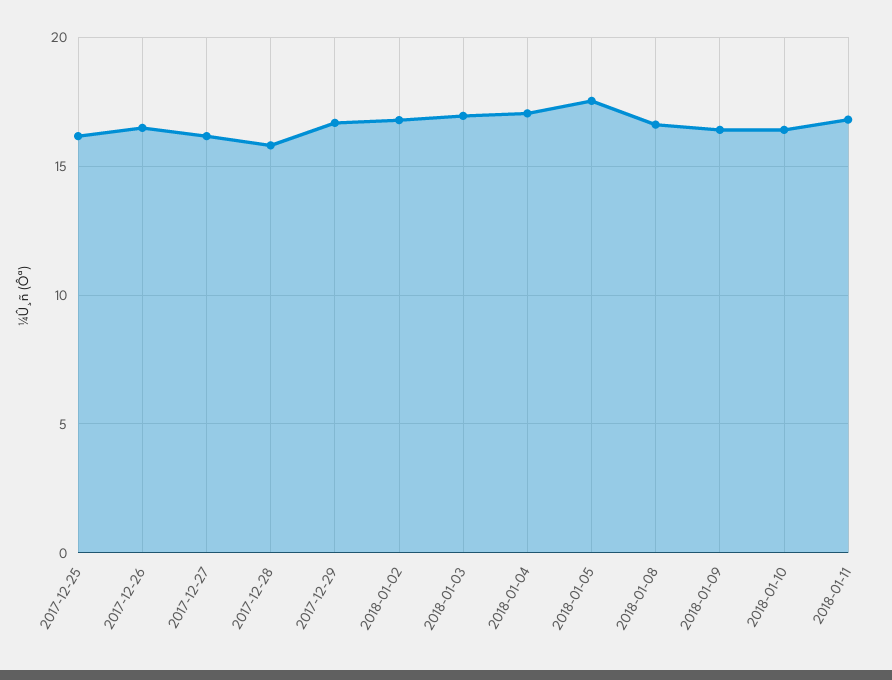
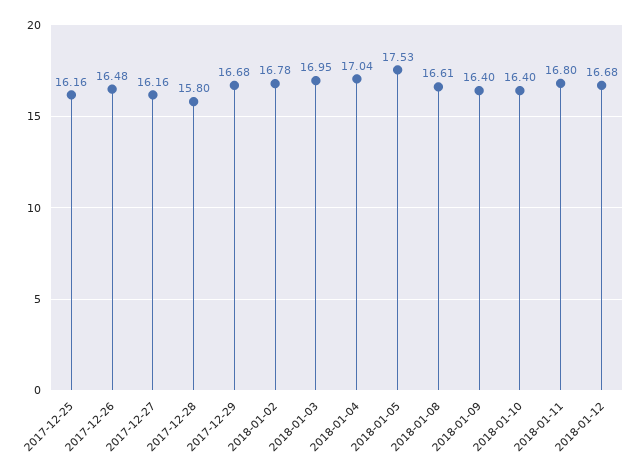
2018-01-12: none -> 16.68

